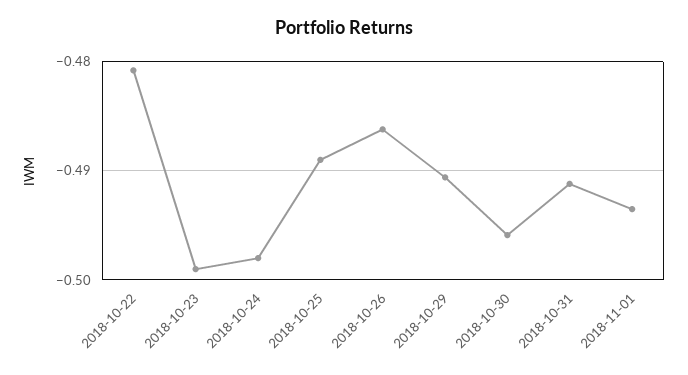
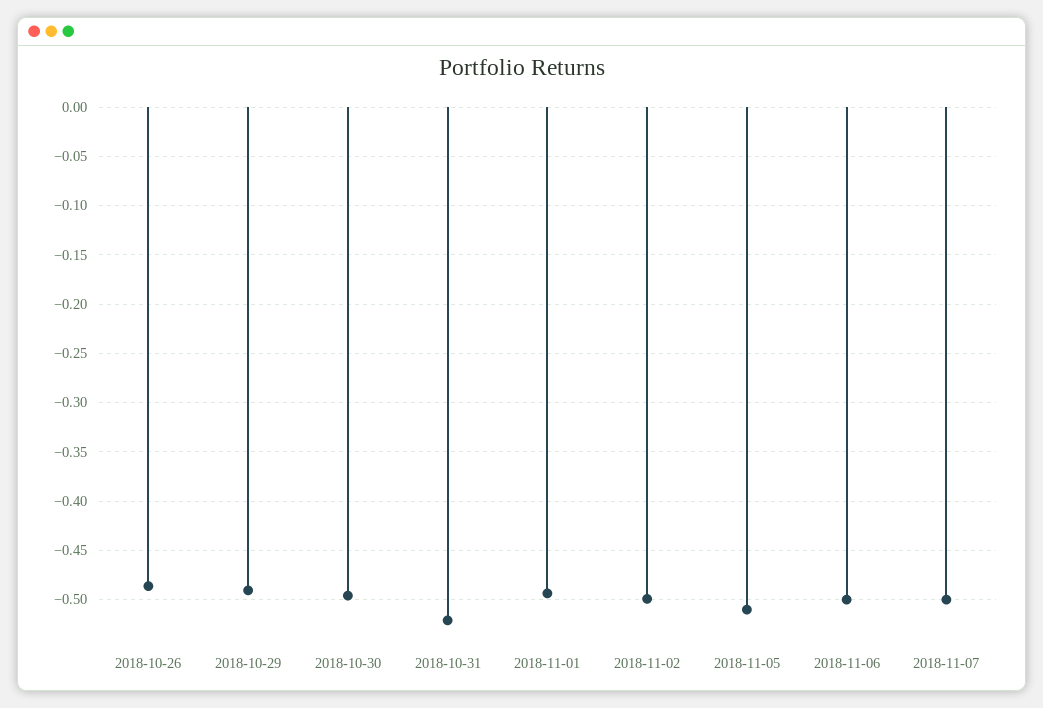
2018-10-22: -0.481 -> none
2018-10-23: -0.499 -> none
2018-10-24: -0.498 -> none
2018-10-25: -0.489 -> none
2018-10-31: -0.491 -> -0.52
2018-11-02: none -> -0.5
2018-11-05: none -> -0.51
2018-11-06: none -> -0.5
2018-11-07: none -> -0.5

